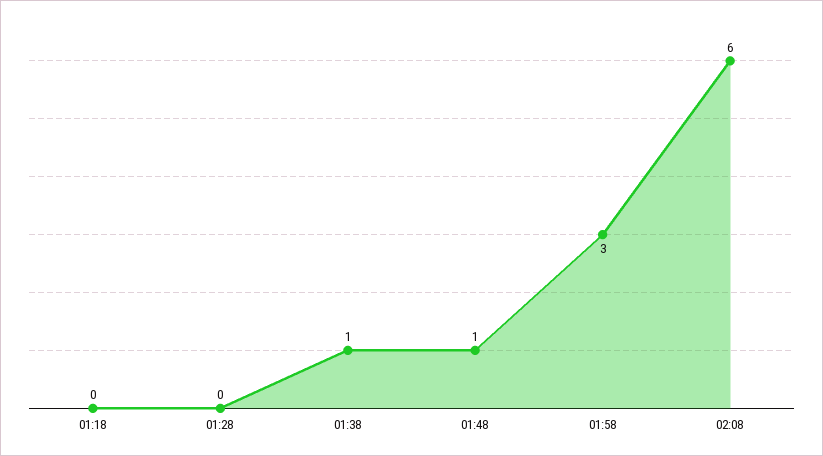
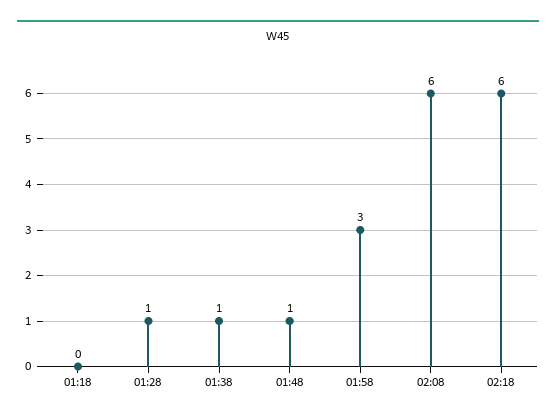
01:28: 0 -> 1
02:18: none -> 6

